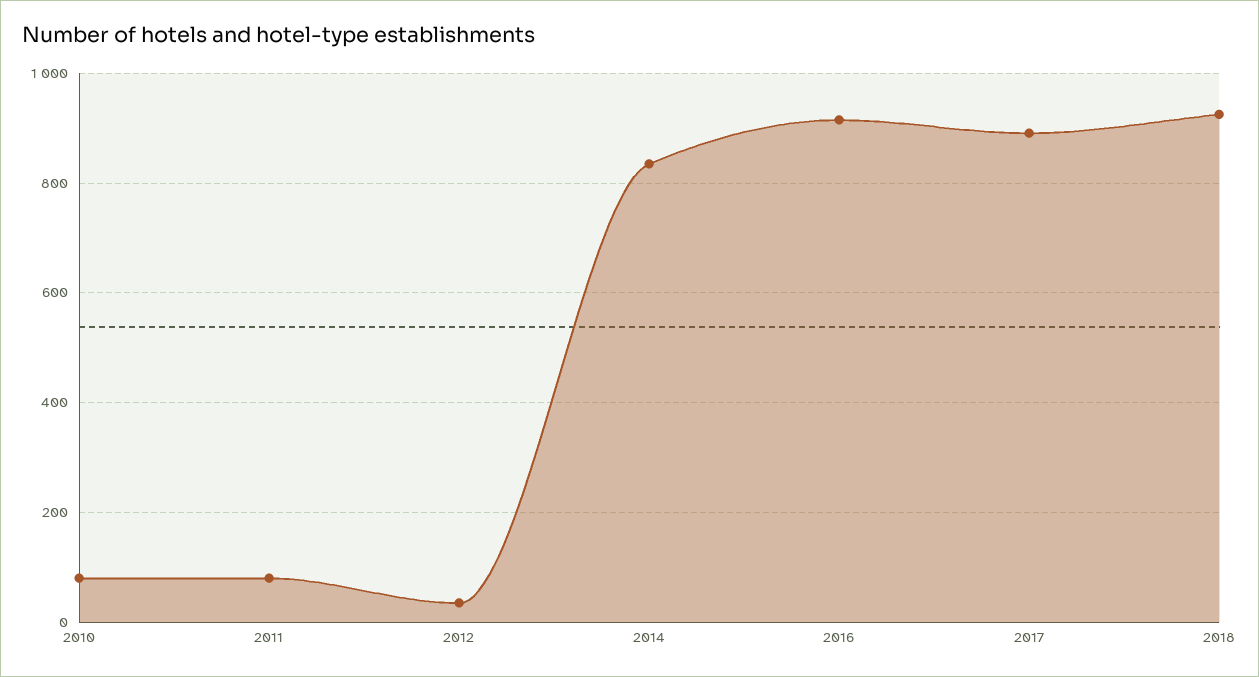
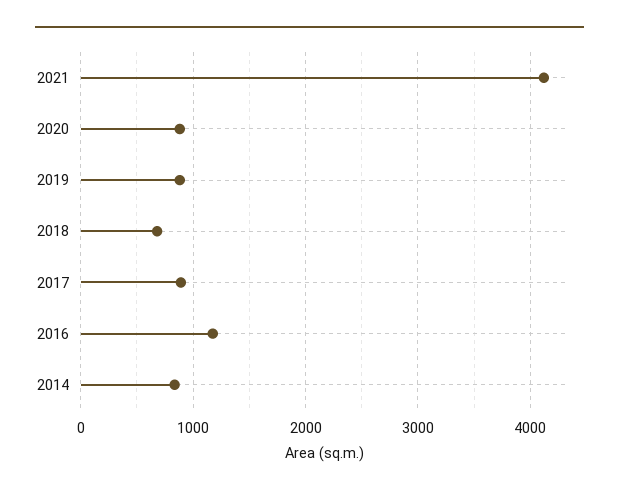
2010: 80 -> none
2011: 80 -> none
2012: 40 -> none
2016: 920 -> 1200
2018: 920 -> 700
2021: none -> 4100
2020: none -> 900
2019: none -> 900

